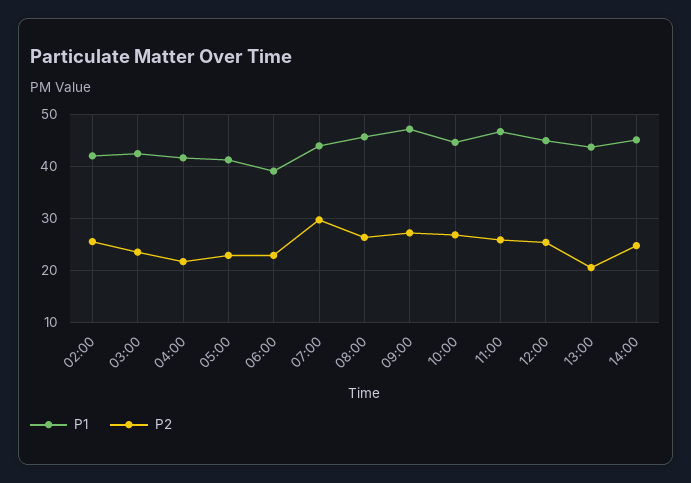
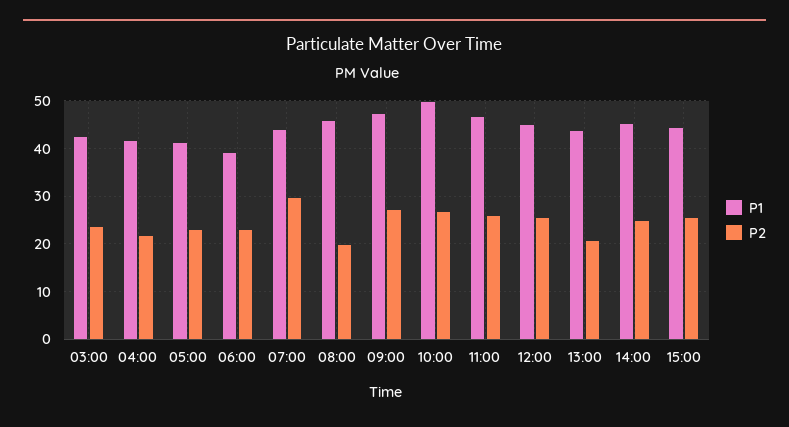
P1, 02:00: 42 -> none
P2, 02:00: 26 -> none
P2, 08:00: 26 -> 20
P1, 10:00: 44 -> 50
P1, 15:00: none -> 44
P2, 15:00: none -> 26

